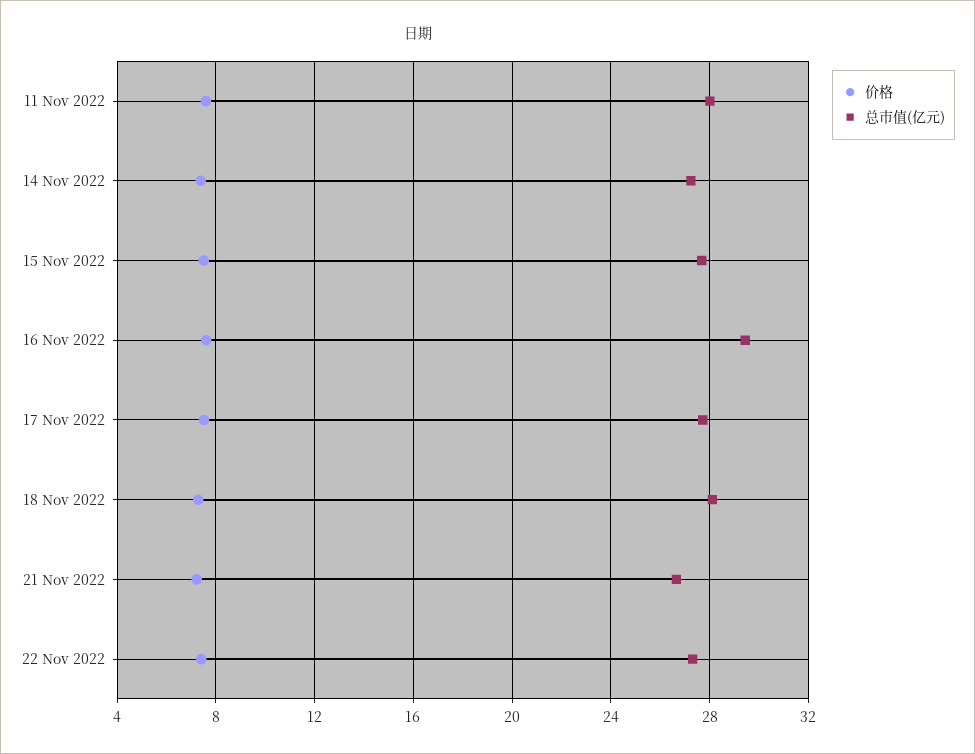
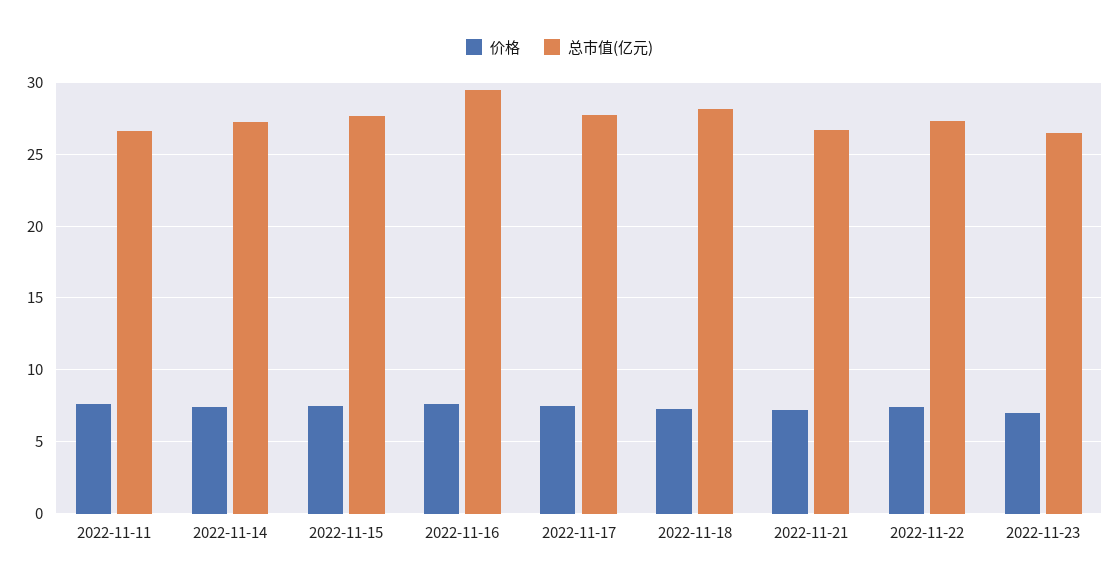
总市值(亿元), 11 Nov 2022: 28 -> 26.5
价格, 2022-11-23: none -> 7
总市值(亿元), 2022-11-23: none -> 26.5

